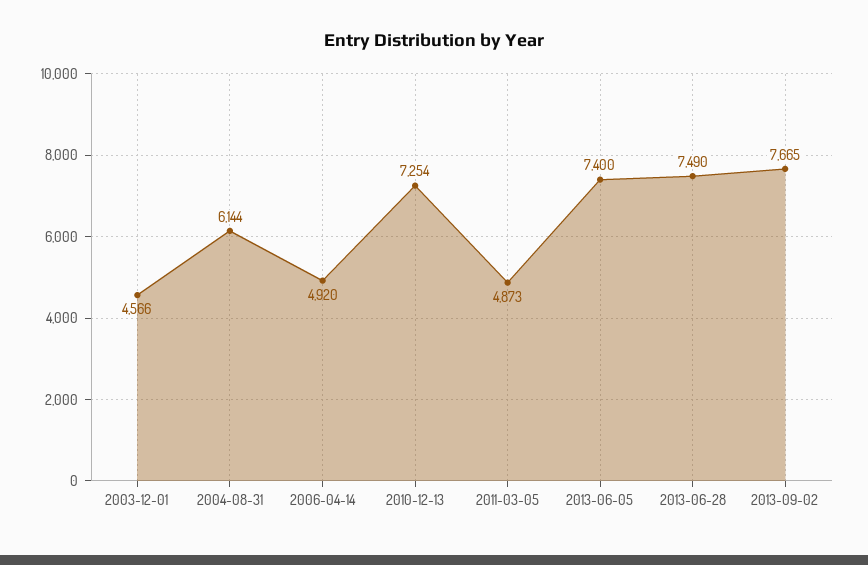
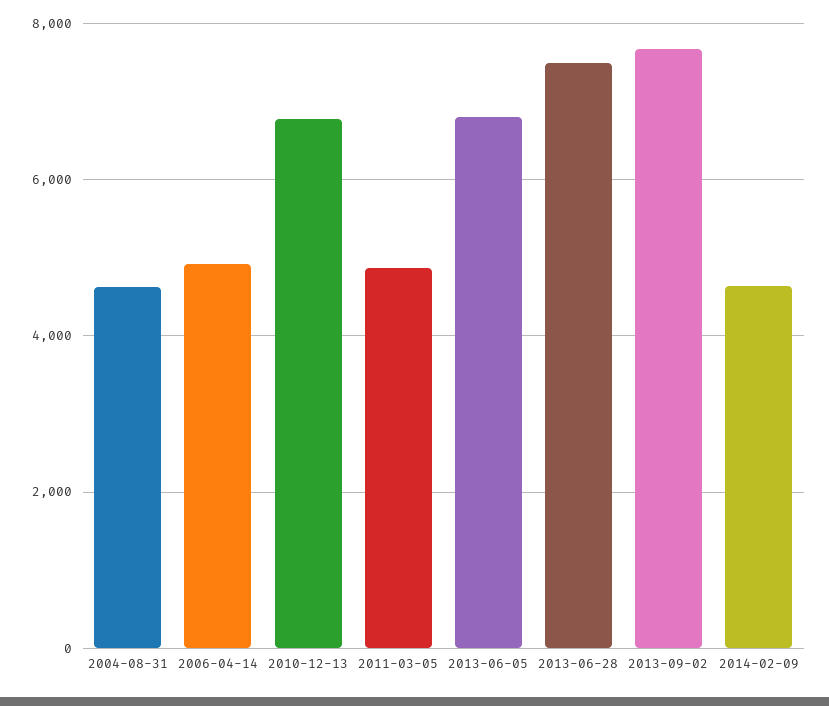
2003-12-01: 4566 -> none
2004-08-31: 6144 -> 4600
2010-12-13: 7254 -> 6800
2013-06-05: 7400 -> 6800
2014-02-09: none -> 4600

